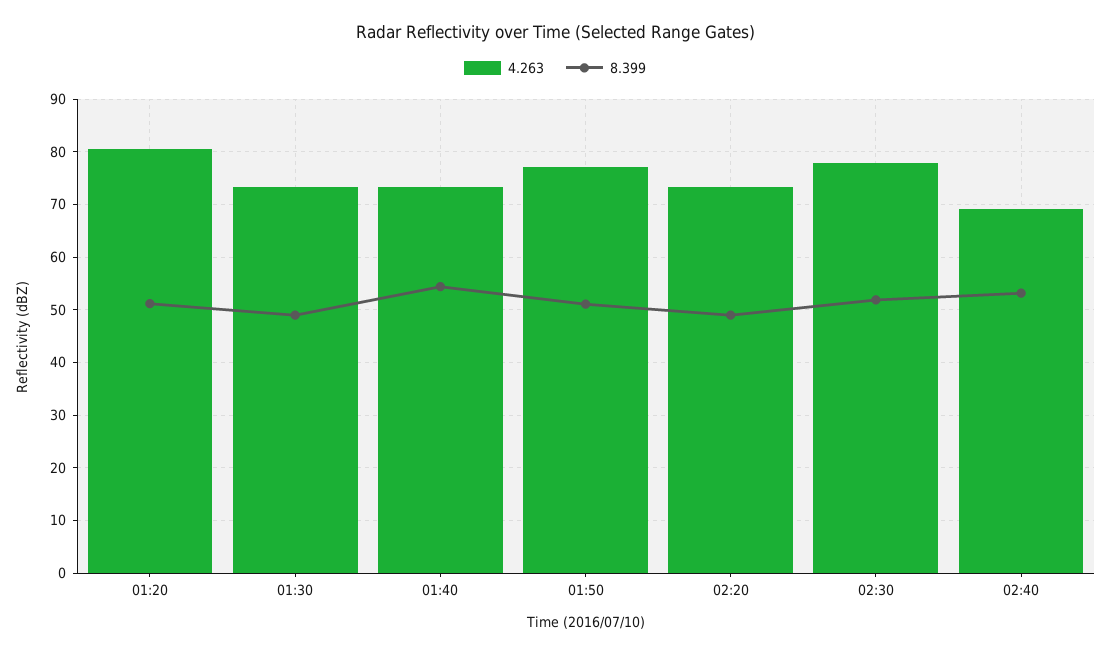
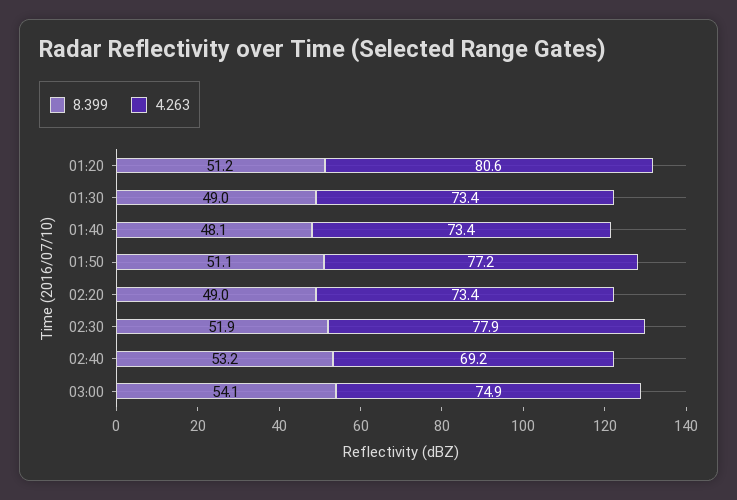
8.399, 01:40: 54 -> 48.1
8.399, 03:00: none -> 54.1
4.263, 03:00: none -> 74.9

